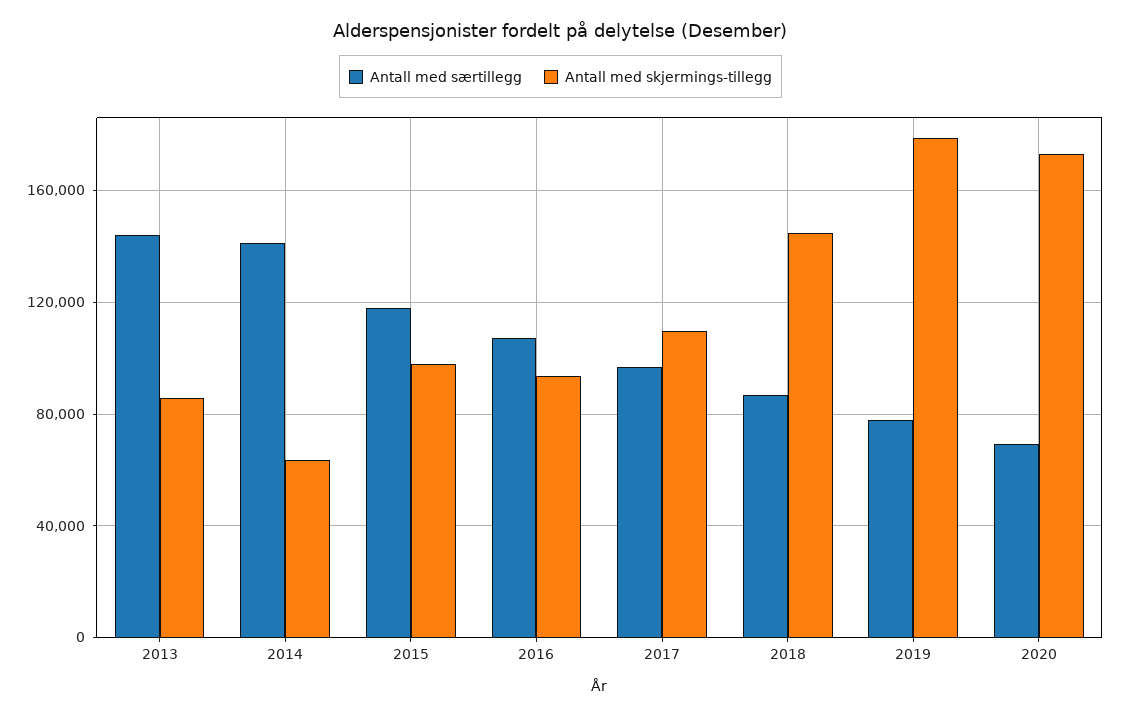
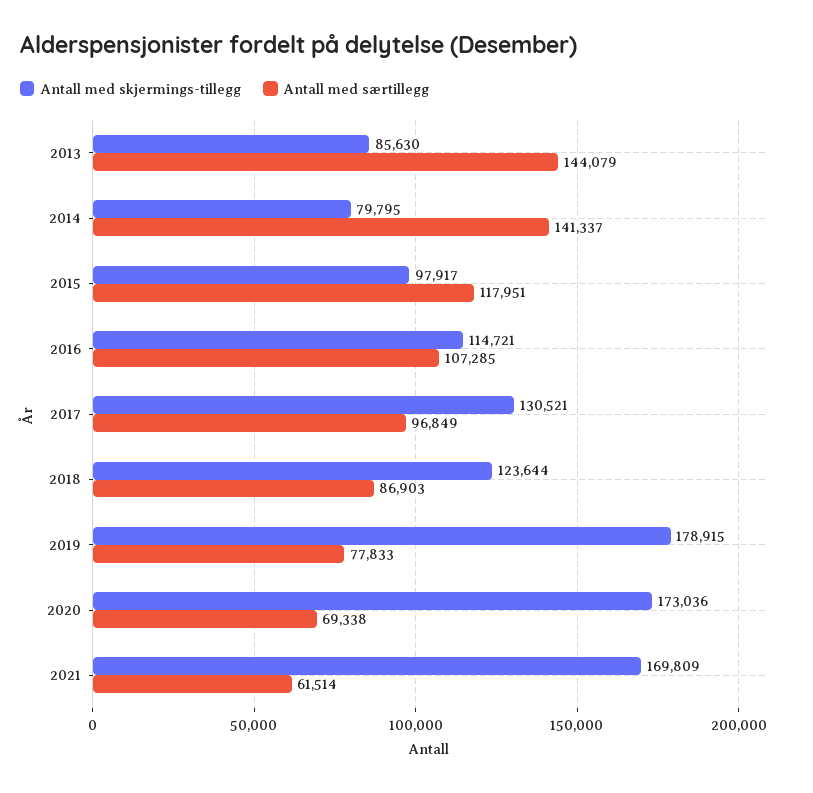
Antall med skjermings-tillegg, 2014: 65000 -> 79795
Antall med skjermings-tillegg, 2016: 95000 -> 114721
Antall med skjermings-tillegg, 2017: 110000 -> 130521
Antall med skjermings-tillegg, 2018: 145000 -> 123644
Antall med skjermings-tillegg, 2021: none -> 169809
Antall med særtillegg, 2021: none -> 61514

